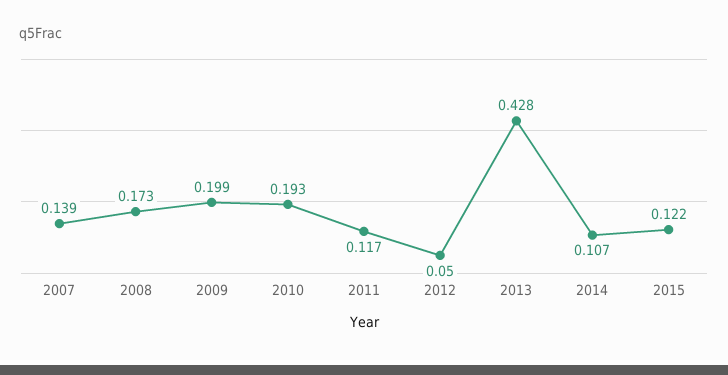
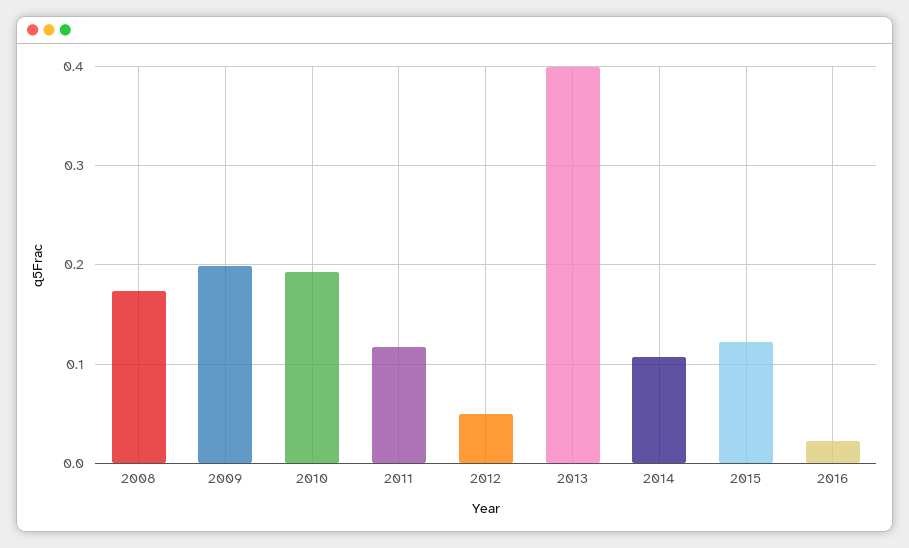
2007: 0.139 -> none
2013: 0.428 -> 0.4
2016: none -> 0.02

